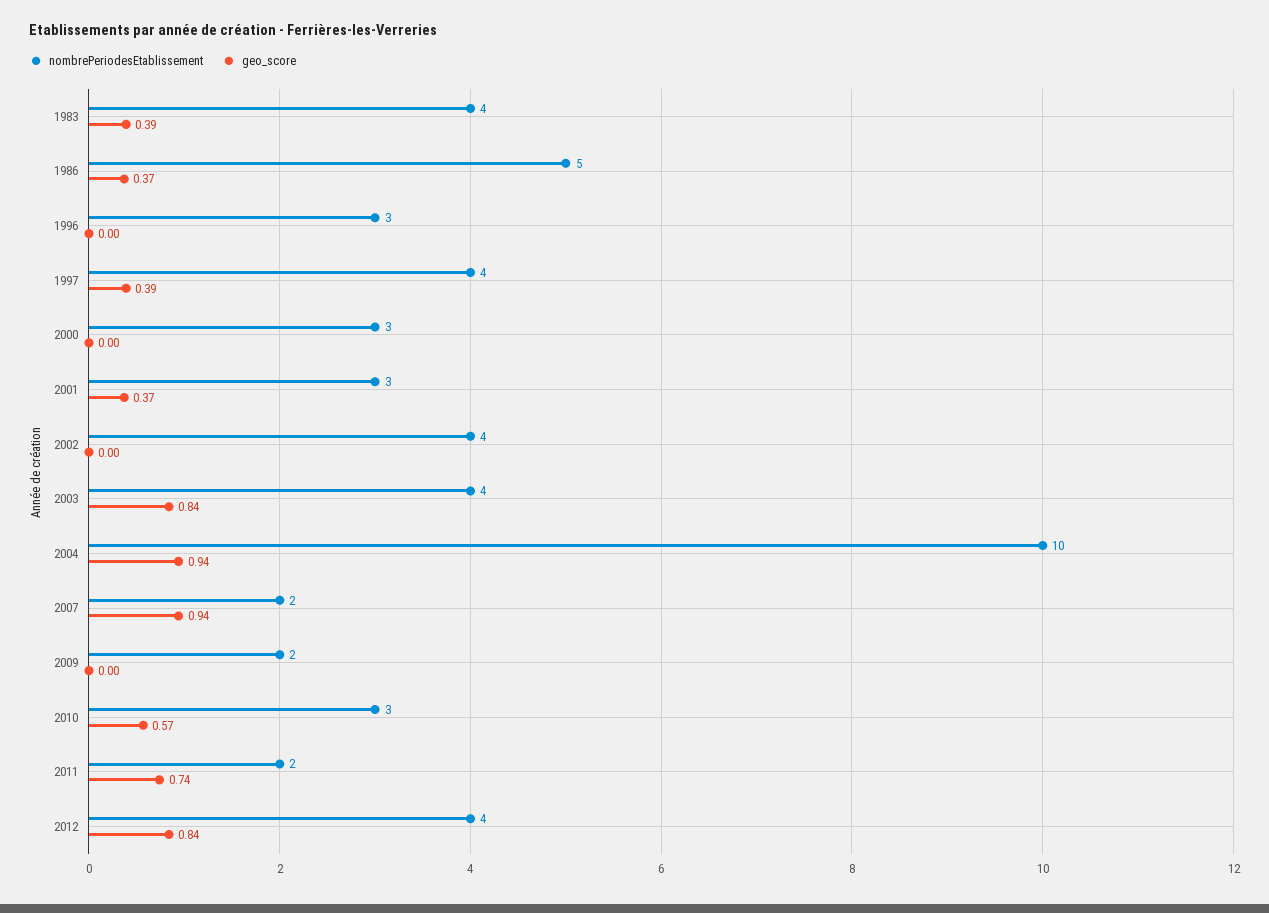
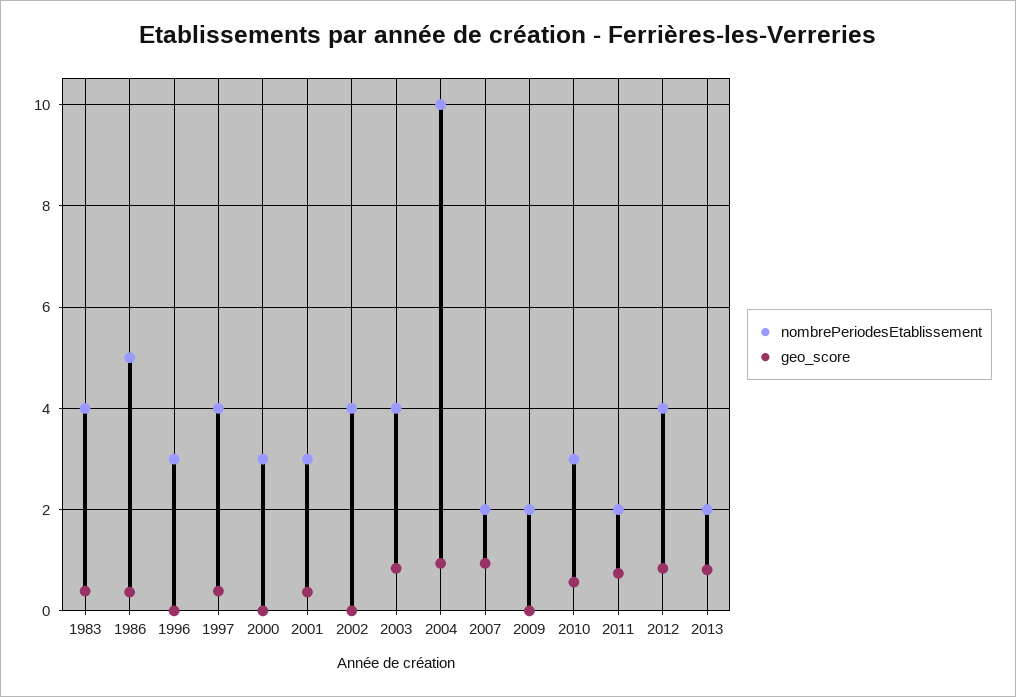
nombrePeriodesEtablissement, 2013: none -> 2
geo_score, 2013: none -> 0.8

